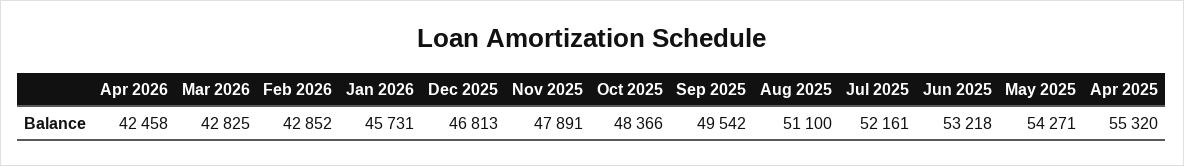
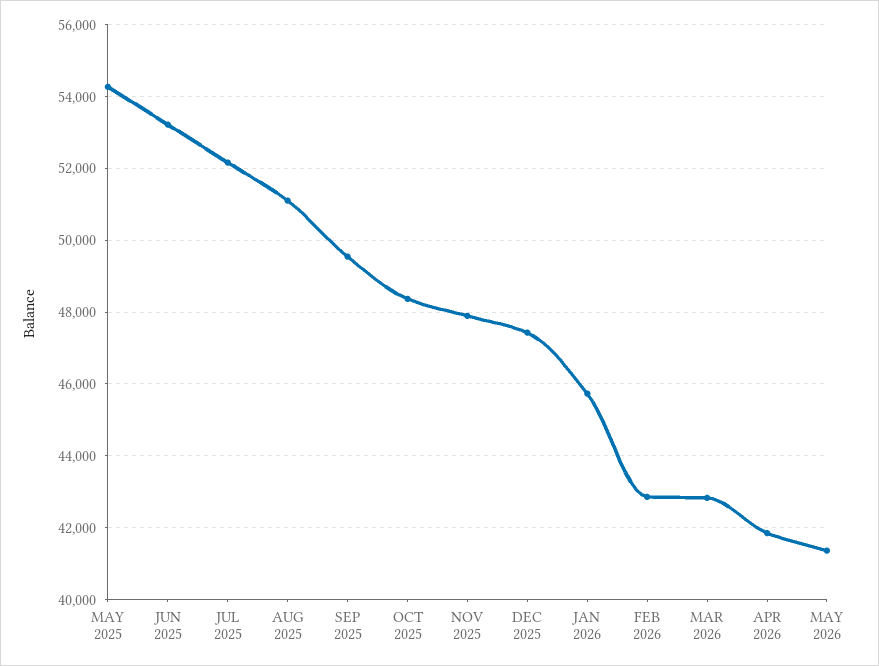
Apr 2026: 42458 -> 41800
Dec 2025: 46813 -> 47400
Apr 2025: 55320 -> none
MAY 2026: none -> 41400

